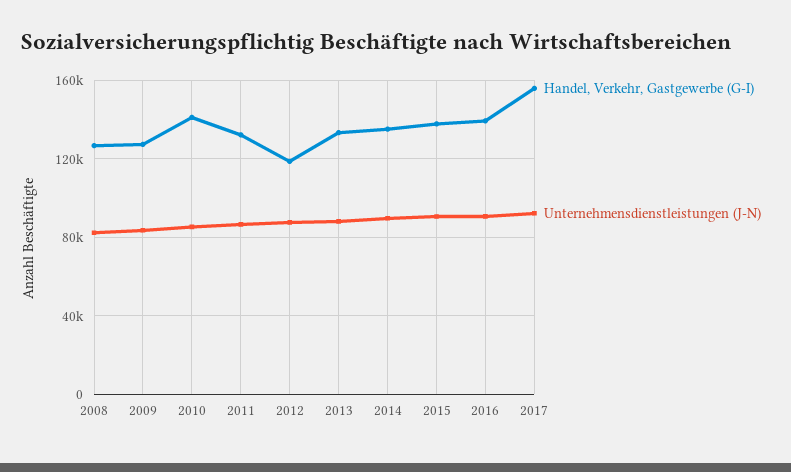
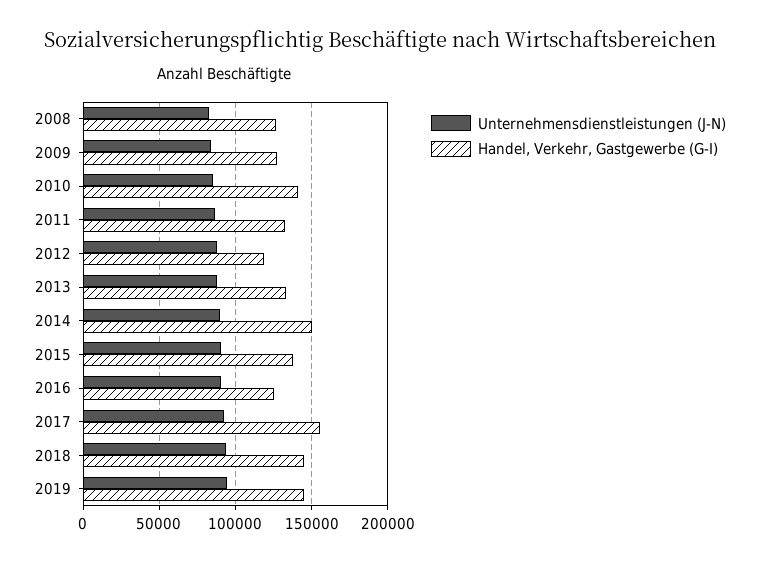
Handel, Verkehr, Gastgewerbe (G-I), 2014: 135000 -> 150000
Handel, Verkehr, Gastgewerbe (G-I), 2016: 140000 -> 125000
Unternehmensdienstleistungen (J-N), 2018: none -> 95000
Handel, Verkehr, Gastgewerbe (G-I), 2018: none -> 145000
Unternehmensdienstleistungen (J-N), 2019: none -> 95000
Handel, Verkehr, Gastgewerbe (G-I), 2019: none -> 145000

